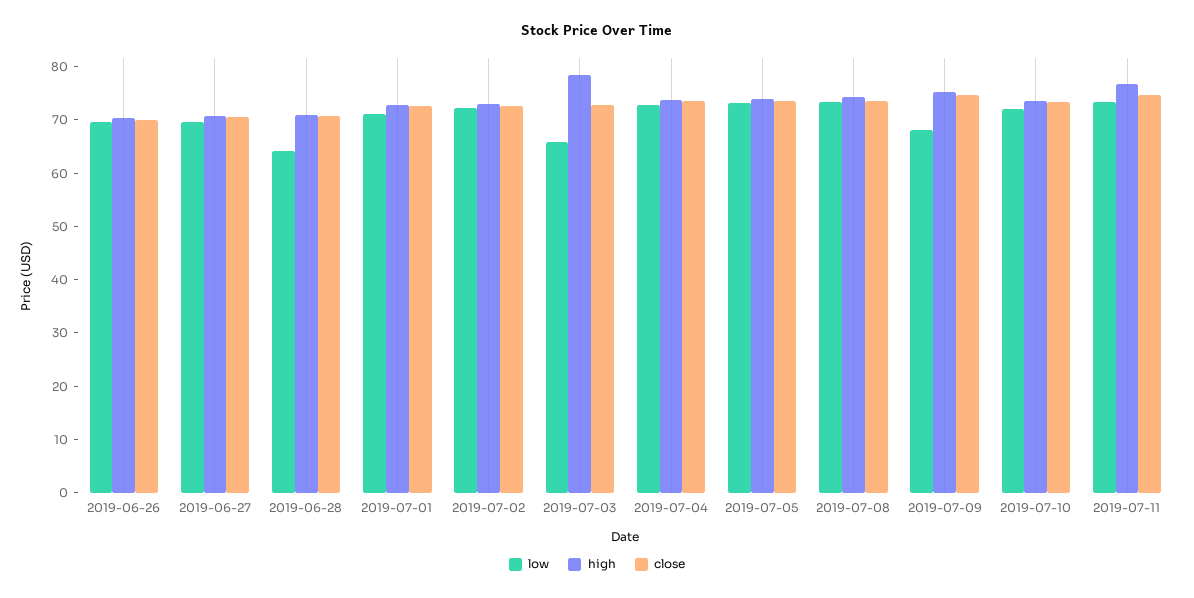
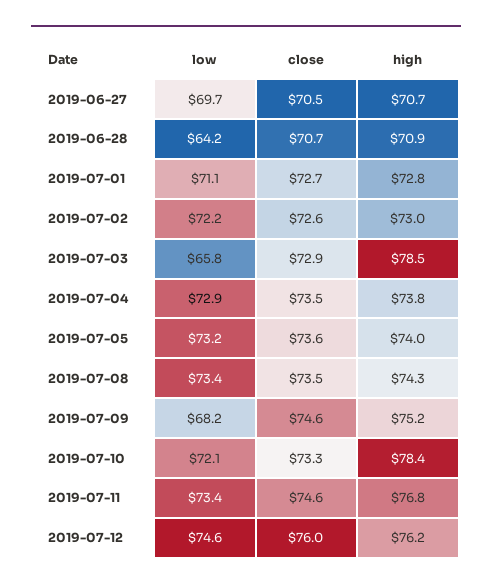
low, 2019-06-26: 70 -> none
high, 2019-06-26: 70 -> none
close, 2019-06-26: 70 -> none
high, 2019-07-10: 74 -> 78.4
low, 2019-07-12: none -> 74.6
close, 2019-07-12: none -> 76
high, 2019-07-12: none -> 76.2

